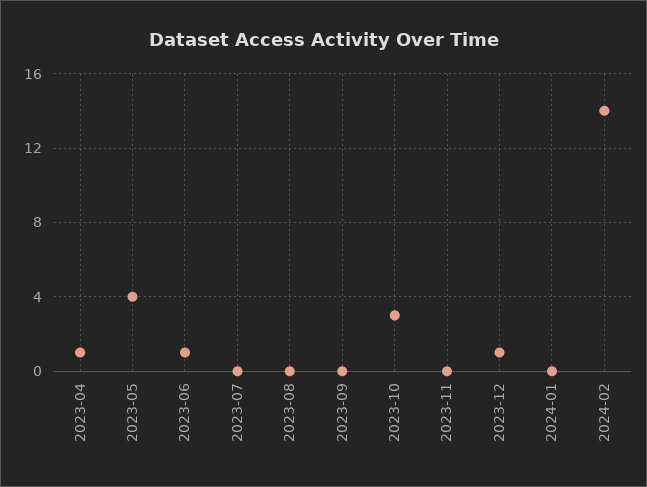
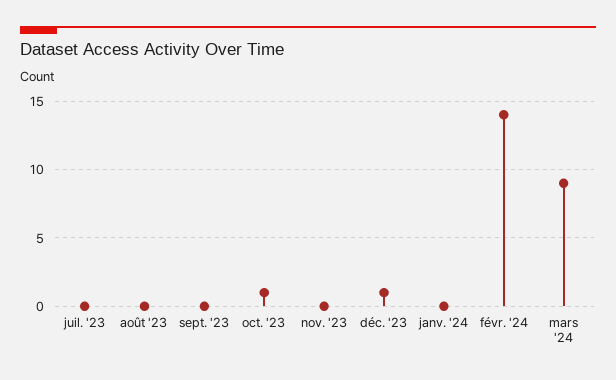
2023-04: 1 -> none
2023-05: 4 -> none
2023-06: 1 -> none
2023-10: 3 -> 1
mars '24: none -> 9

